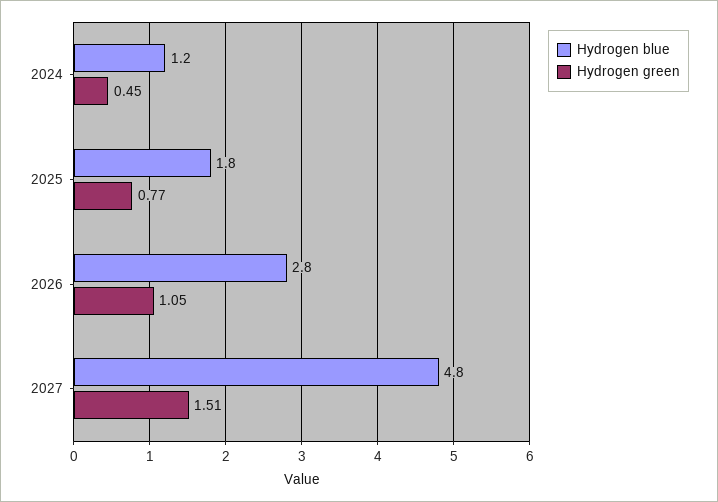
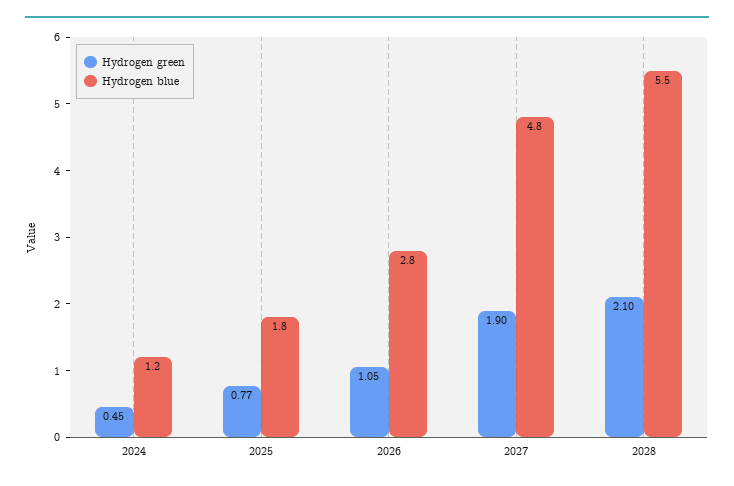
Hydrogen green, 2027: 1.51 -> 1.9
Hydrogen green, 2028: none -> 2.1
Hydrogen blue, 2028: none -> 5.5

